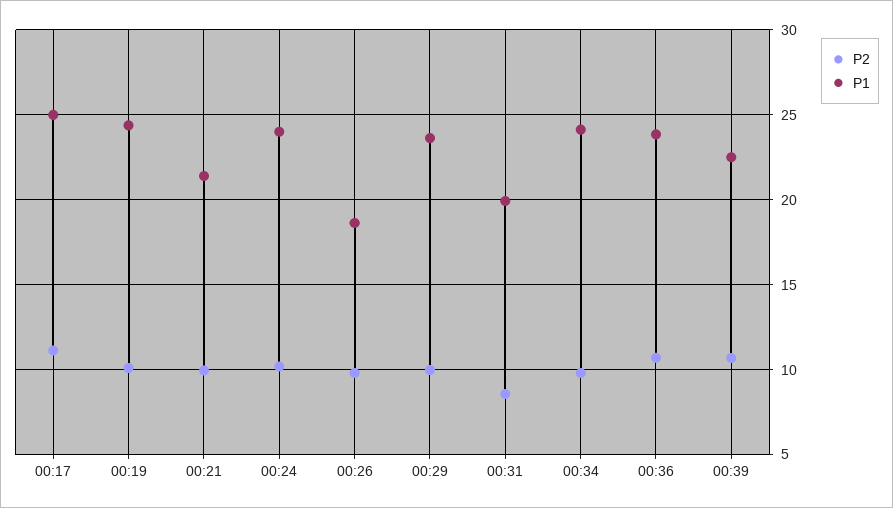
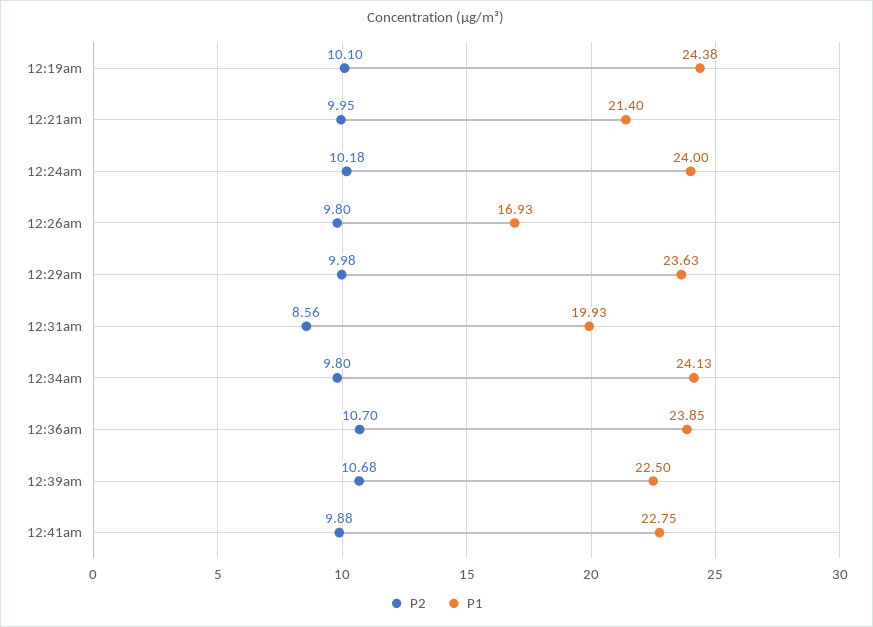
P2, 00:17: 11 -> none
P1, 00:17: 25 -> none
P1, 00:26: 18.5 -> 16.93
P2, 12:41am: none -> 9.88
P1, 12:41am: none -> 22.75

